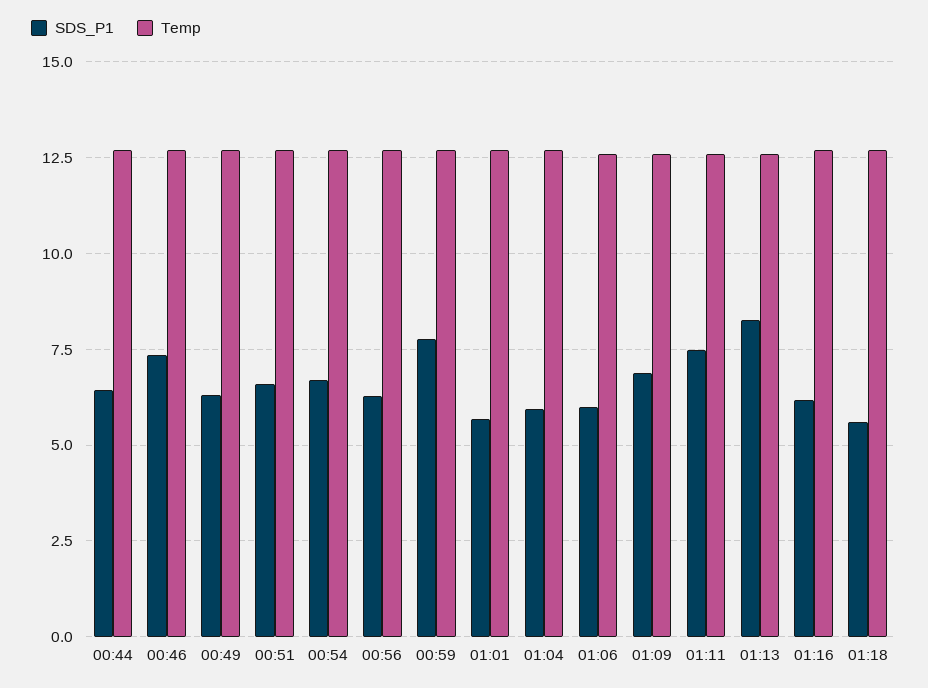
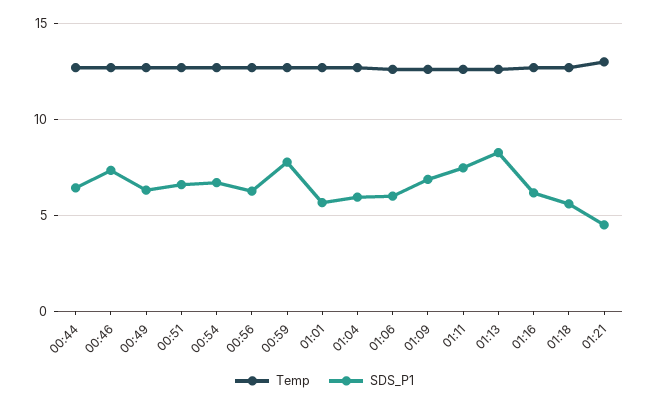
Temp, 01:21: none -> 13
SDS_P1, 01:21: none -> 4.5

